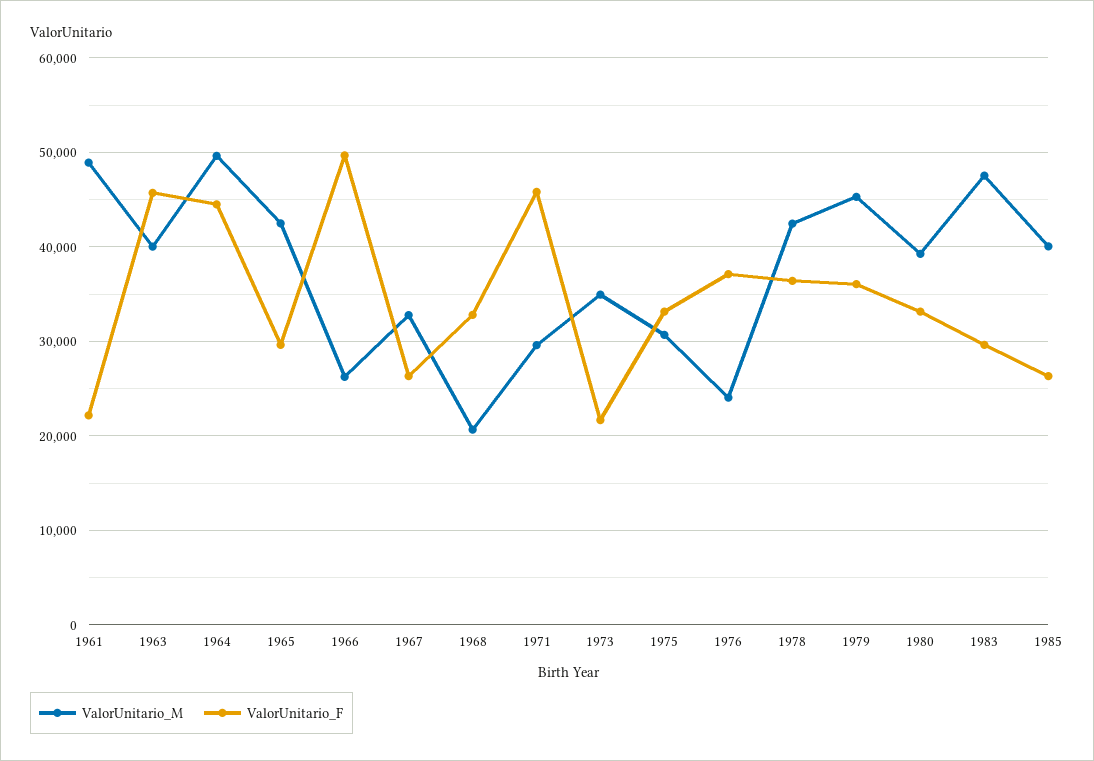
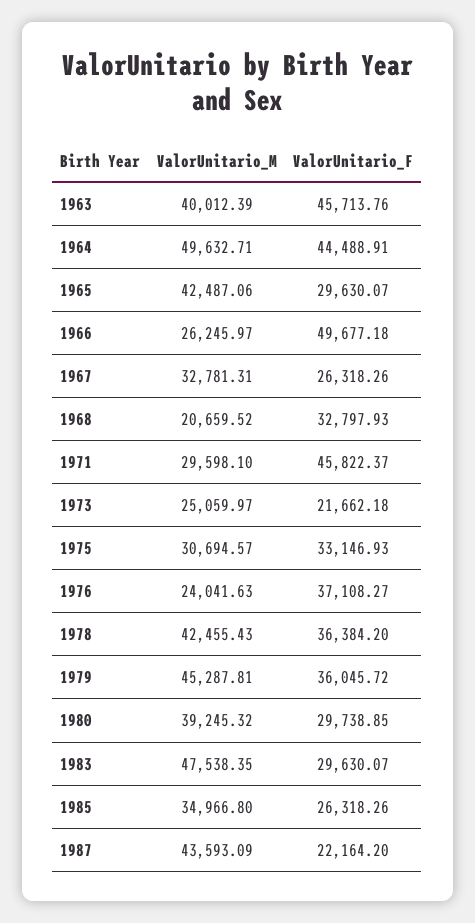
ValorUnitario_M, 1961: 49000 -> none
ValorUnitario_F, 1961: 22000 -> none
ValorUnitario_M, 1973: 35000 -> 25059.97
ValorUnitario_F, 1980: 33000 -> 29738.85
ValorUnitario_M, 1985: 40000 -> 34966.8
ValorUnitario_M, 1987: none -> 43593.09
ValorUnitario_F, 1987: none -> 22164.2

